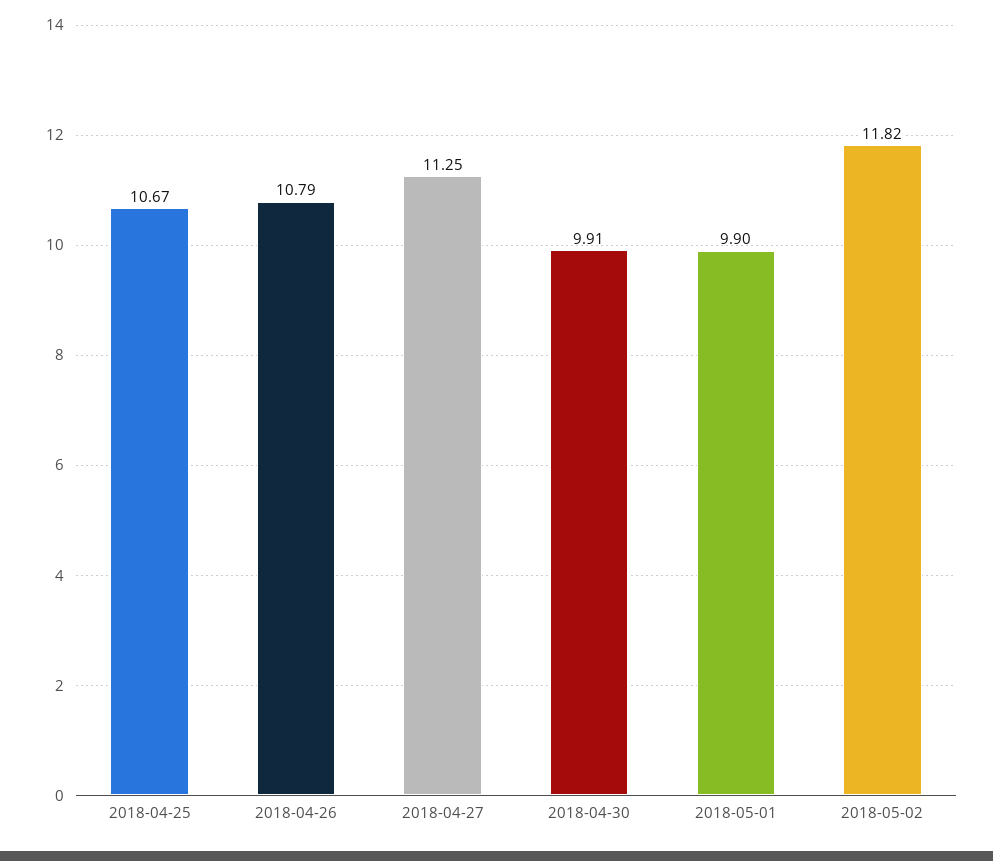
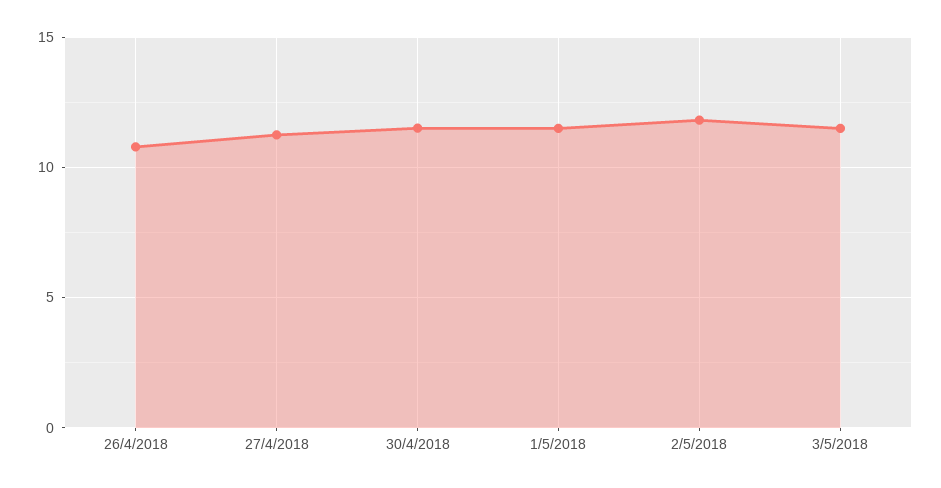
2018-04-25: 10.67 -> none
2018-04-30: 9.91 -> 11.5
2018-05-01: 9.9 -> 11.5
3/5/2018: none -> 11.5

